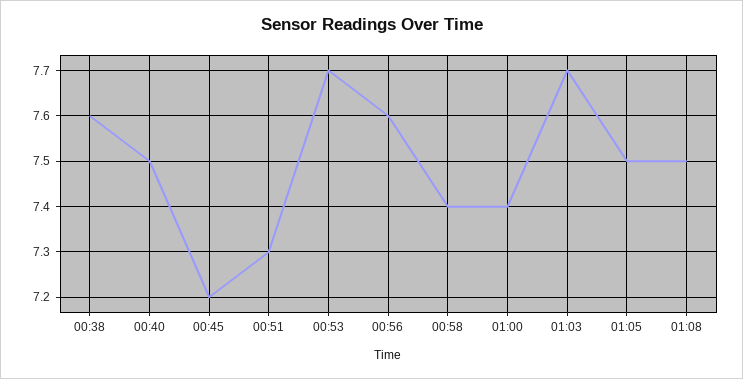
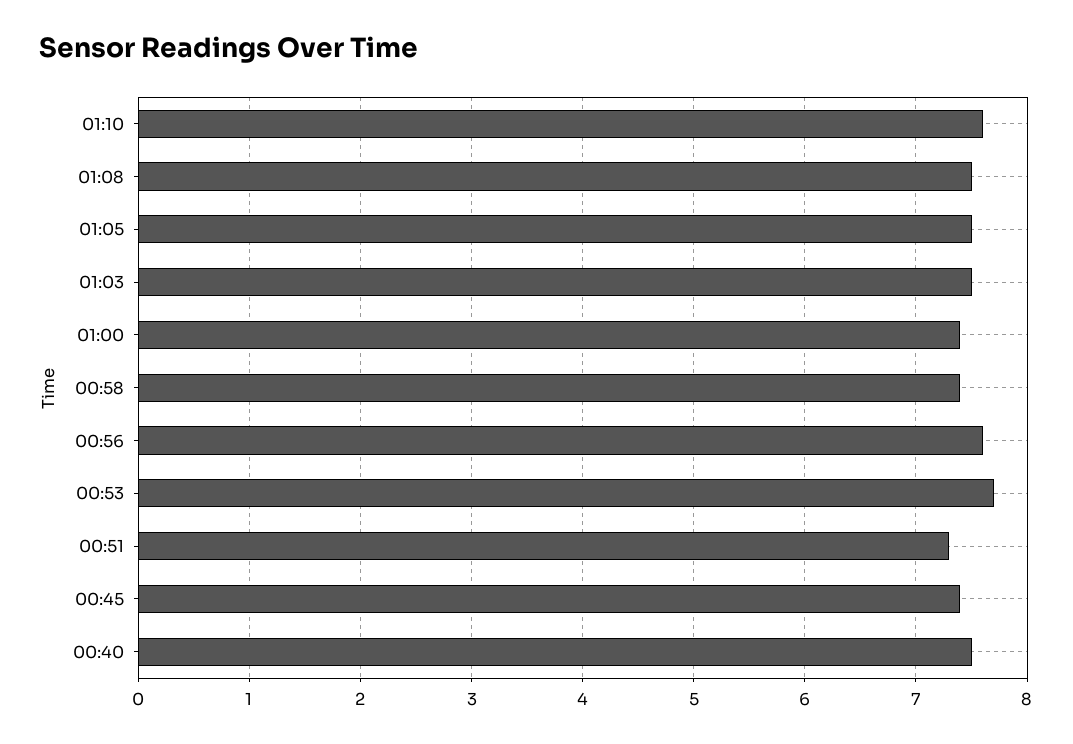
00:38: 7.6 -> none
00:45: 7.2 -> 7.4
01:03: 7.7 -> 7.5
01:10: none -> 7.6

